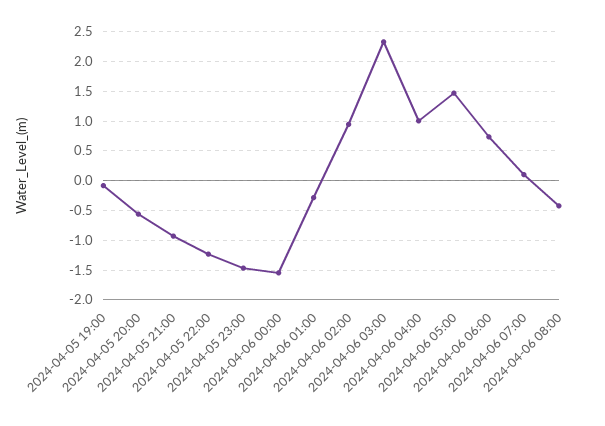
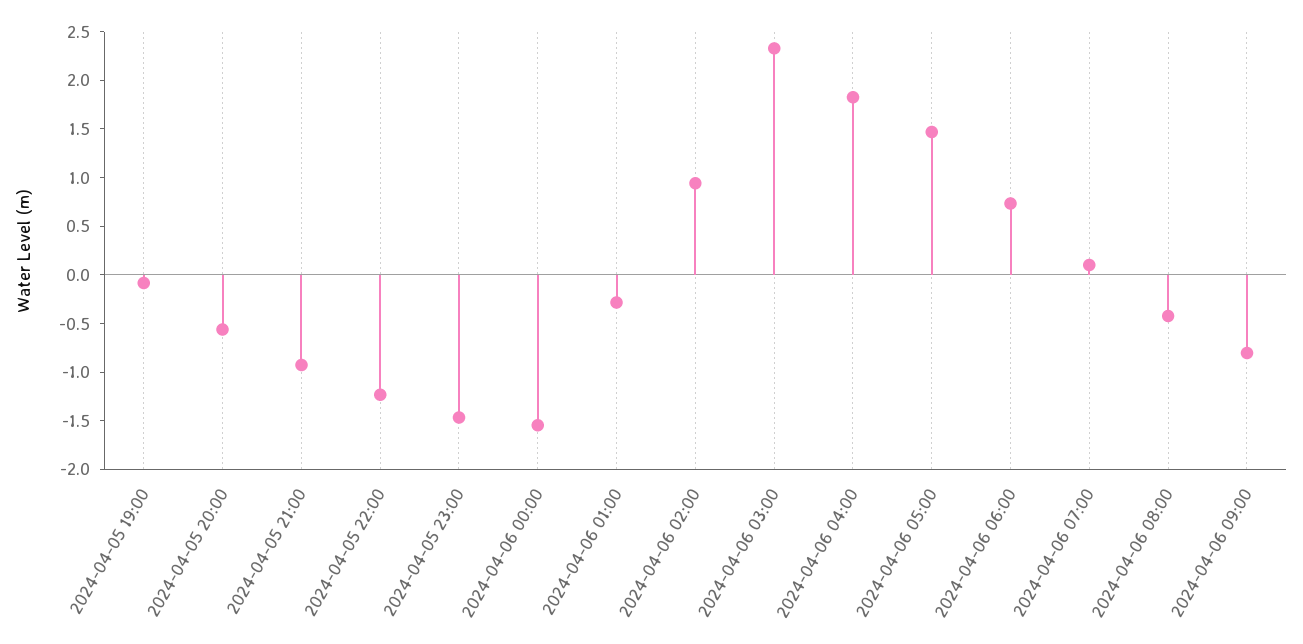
2024-04-06 04:00: 1 -> 1.8
2024-04-06 09:00: none -> -0.8

